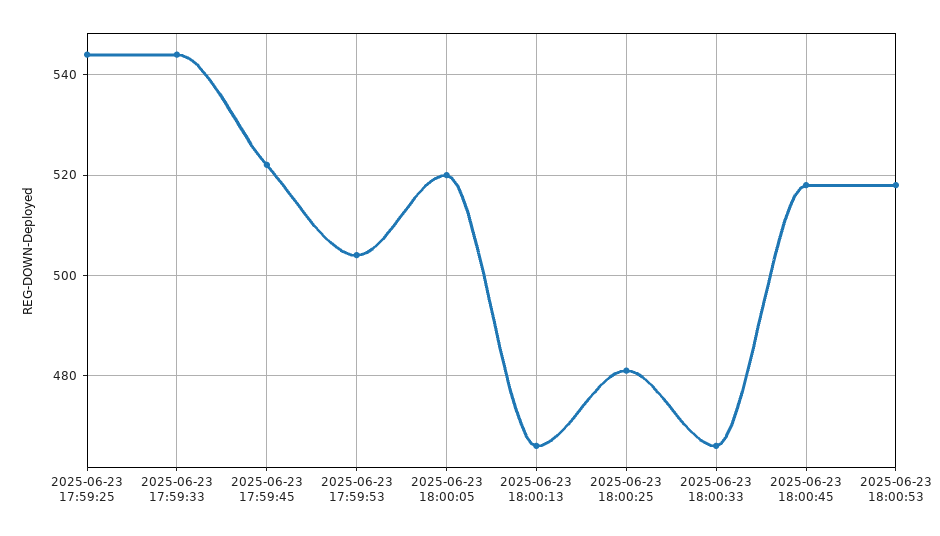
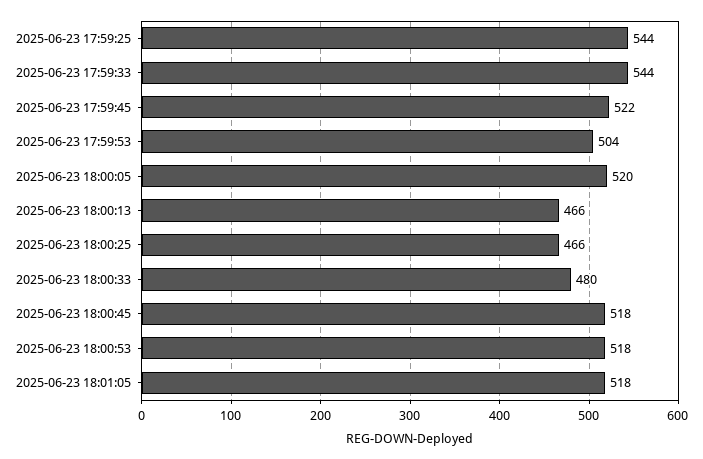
2025-06-23 18:00:25: 480 -> 466
2025-06-23 18:00:33: 465 -> 480
2025-06-23 18:01:05: none -> 518

